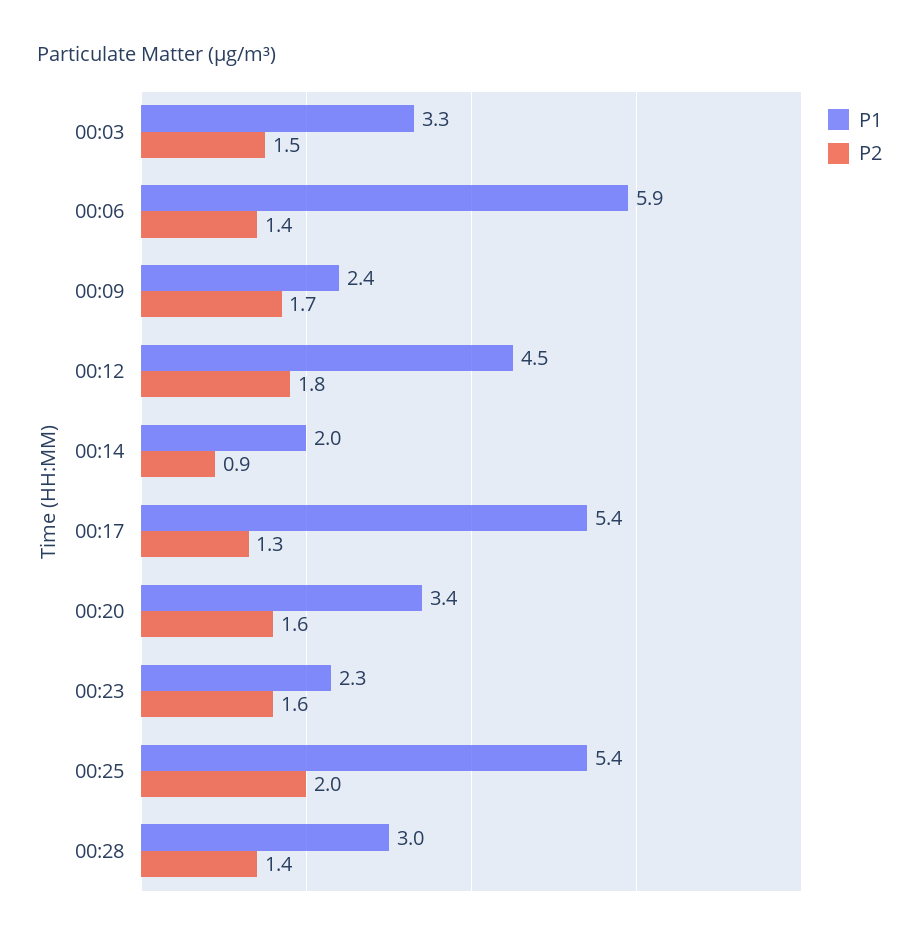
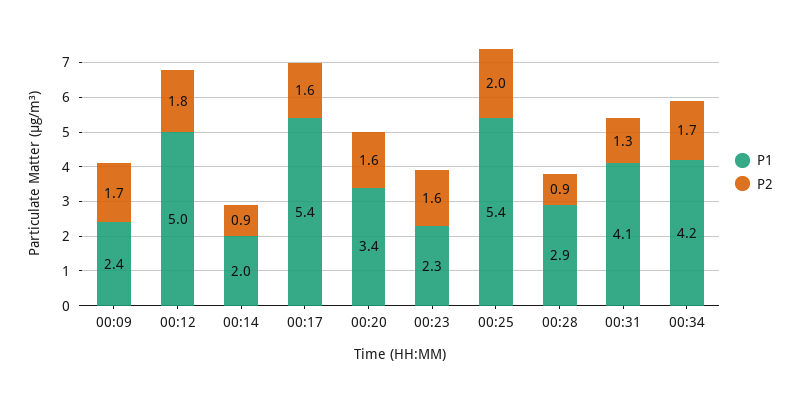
P1, 00:03: 3.3 -> none
P2, 00:03: 1.5 -> none
P1, 00:06: 5.9 -> none
P2, 00:06: 1.4 -> none
P1, 00:12: 4.5 -> 5
P2, 00:17: 1.3 -> 1.6
P1, 00:28: 3 -> 2.9
P2, 00:28: 1.4 -> 0.9
P1, 00:31: none -> 4.1
P2, 00:31: none -> 1.3
P1, 00:34: none -> 4.2
P2, 00:34: none -> 1.7

